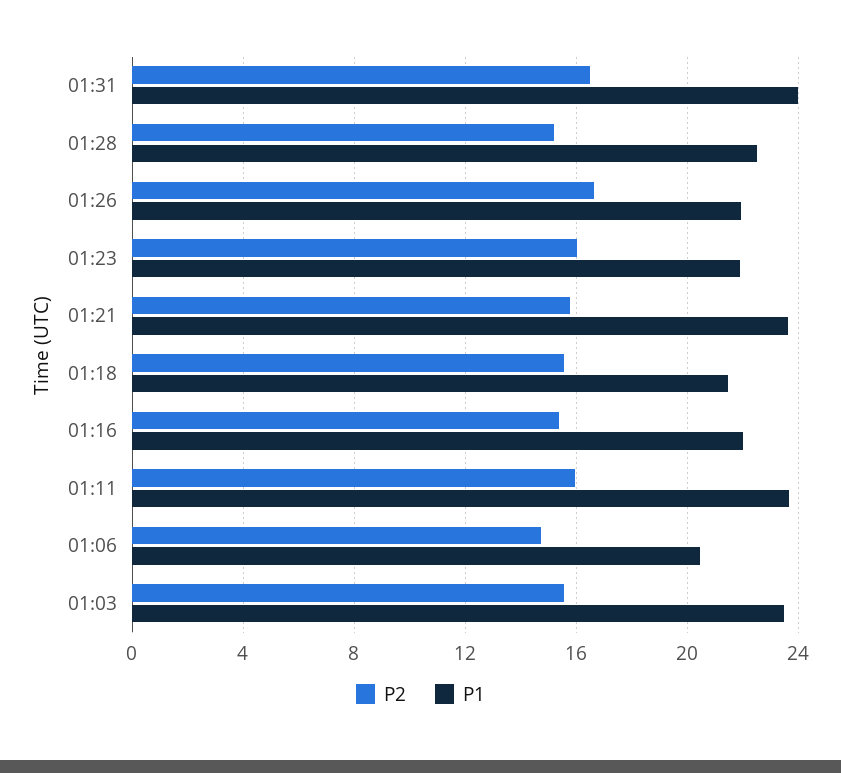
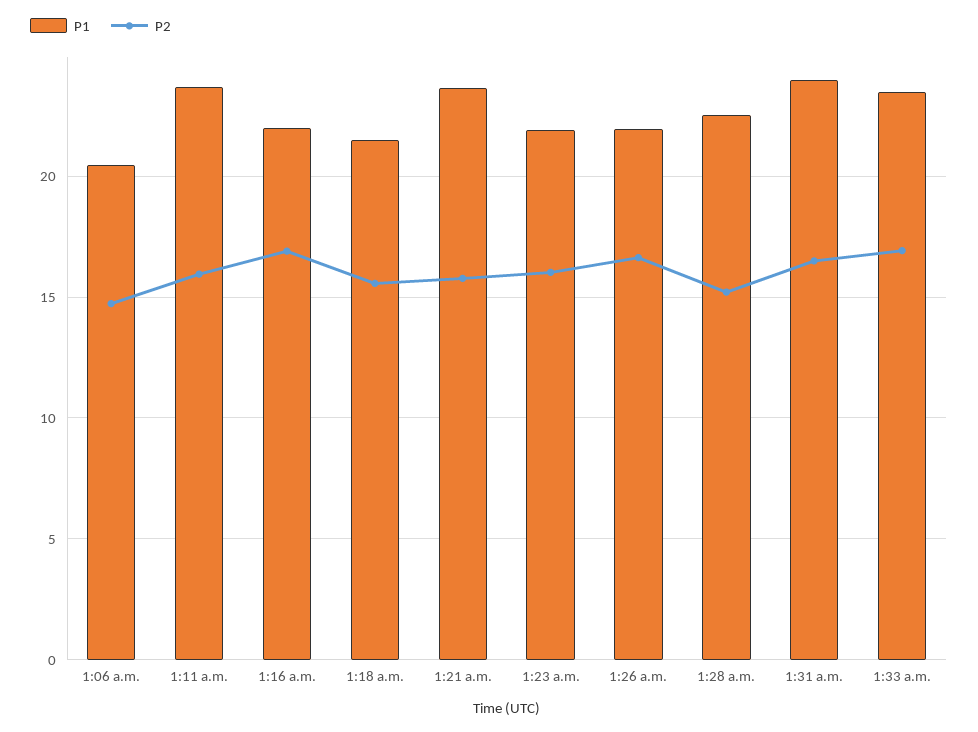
P2, 01:16: 15.5 -> 17
P2, 01:03: 15.5 -> none
P1, 01:03: 23.5 -> none
P1, 1:33 a.m.: none -> 23.5
P2, 1:33 a.m.: none -> 17

